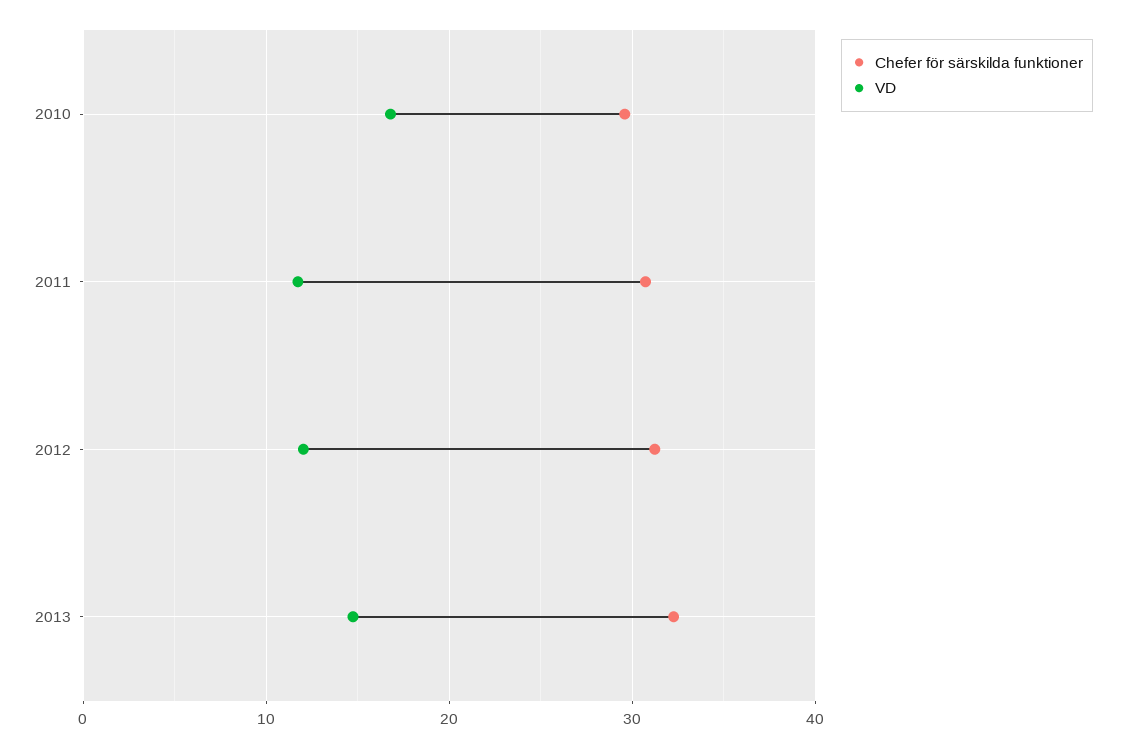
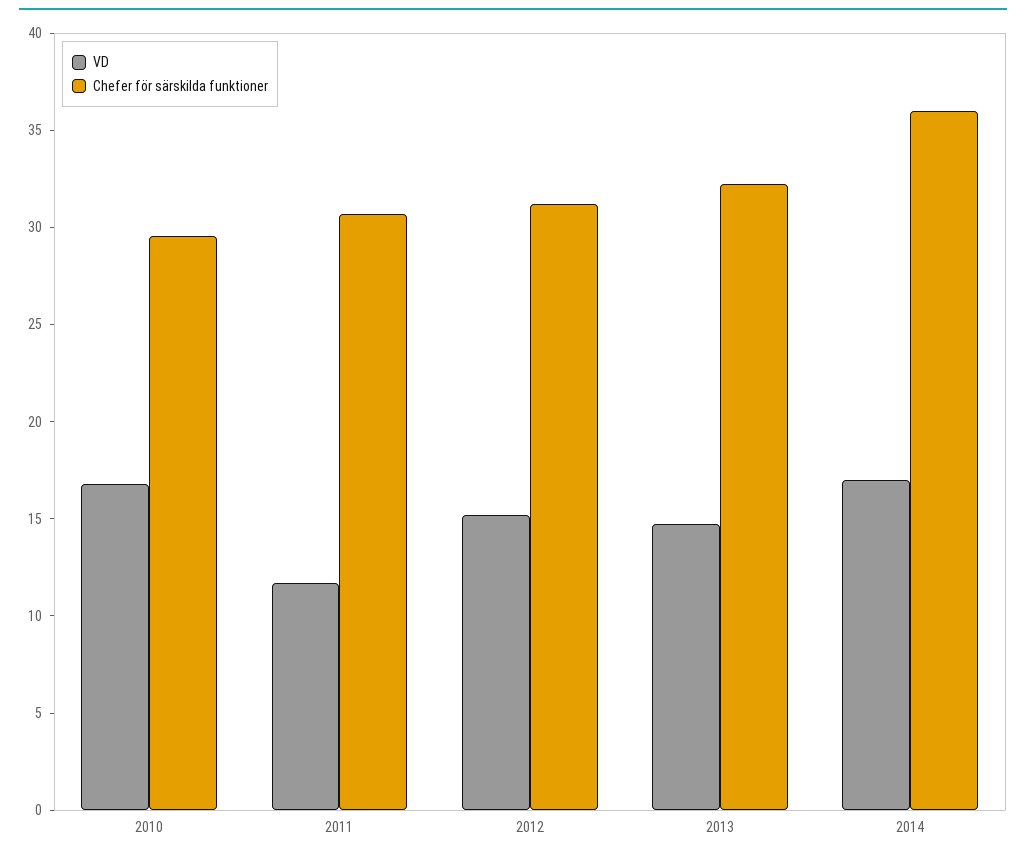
VD, 2012: 12 -> 15
VD, 2014: none -> 17
Chefer för särskilda funktioner, 2014: none -> 36

